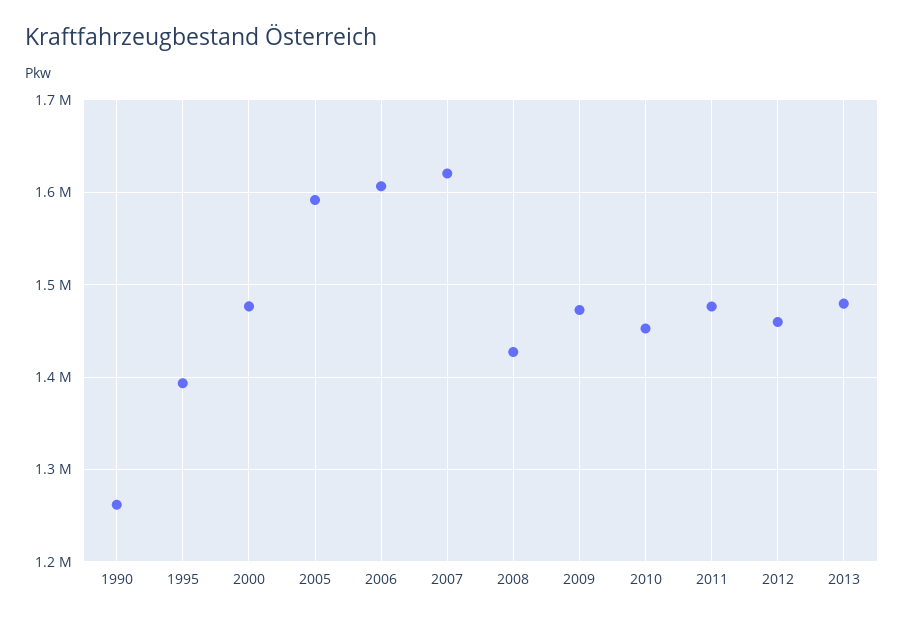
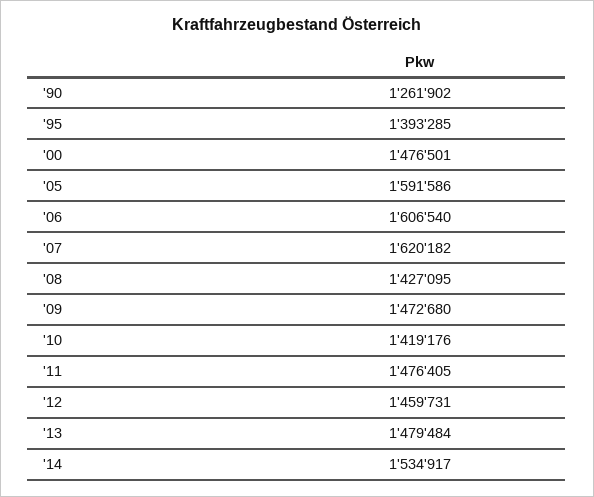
2010: 1450000 -> 1419176
'14: none -> 1534917

